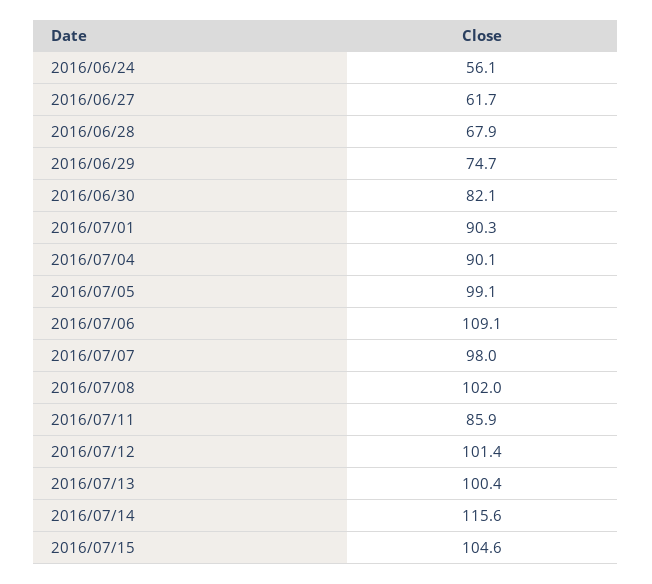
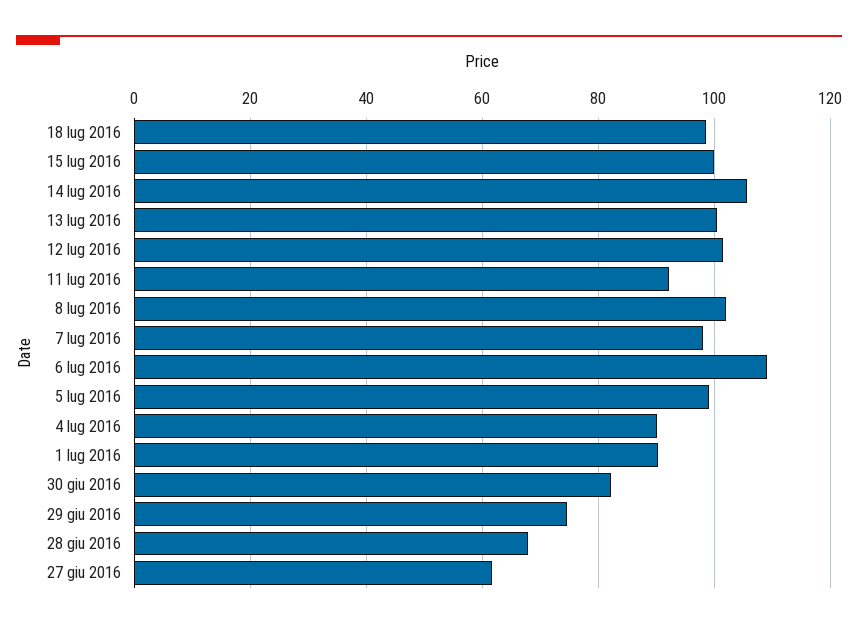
2016/06/24: 56.1 -> none
2016/07/11: 85.9 -> 92
2016/07/14: 115.6 -> 106
2016/07/15: 104.6 -> 100
18 lug 2016: none -> 98

